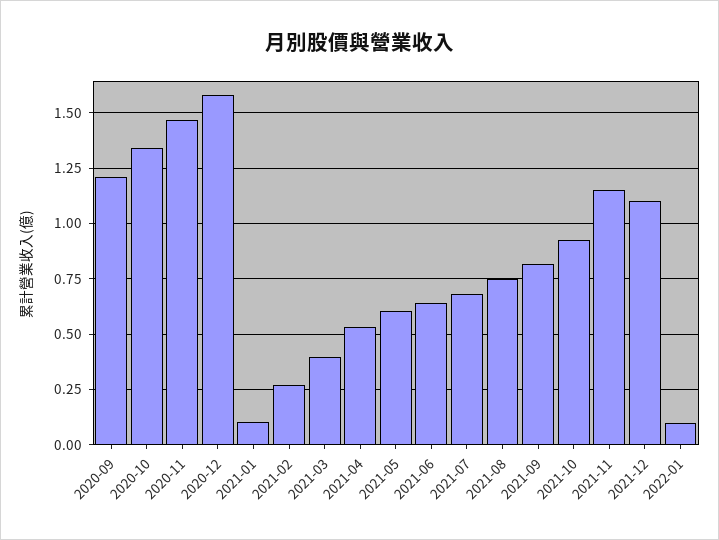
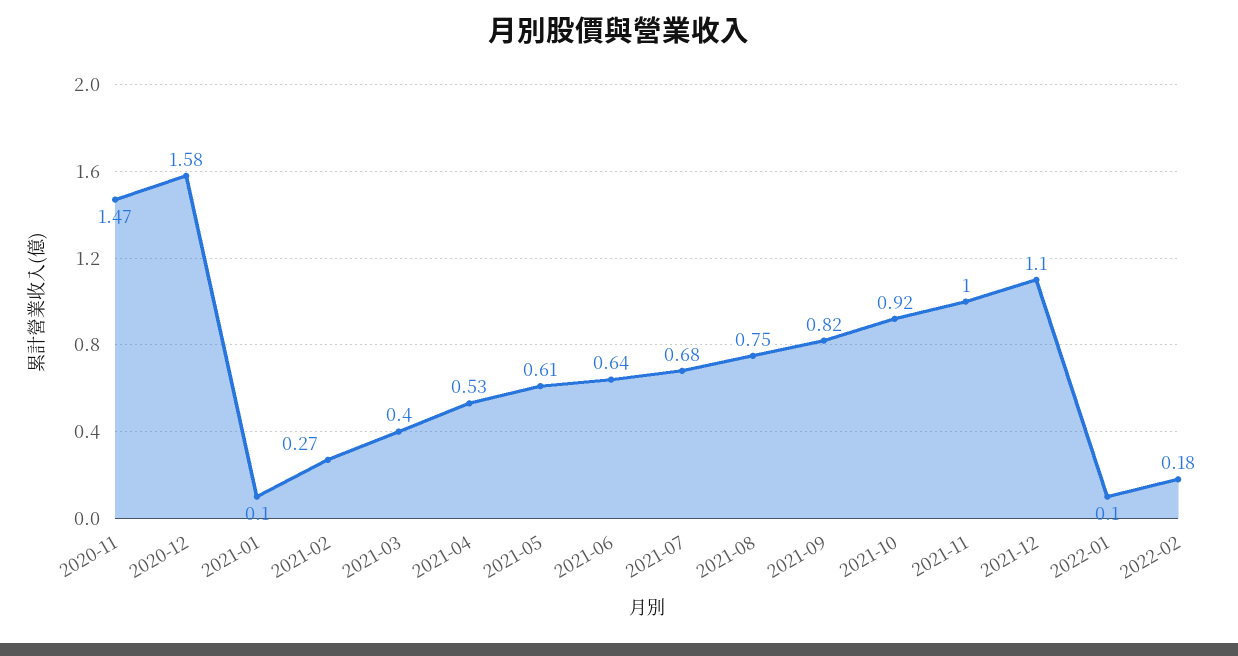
2020-09: 1.2 -> none
2020-10: 1.35 -> none
2021-11: 1.15 -> 1
2022-02: none -> 0.18

